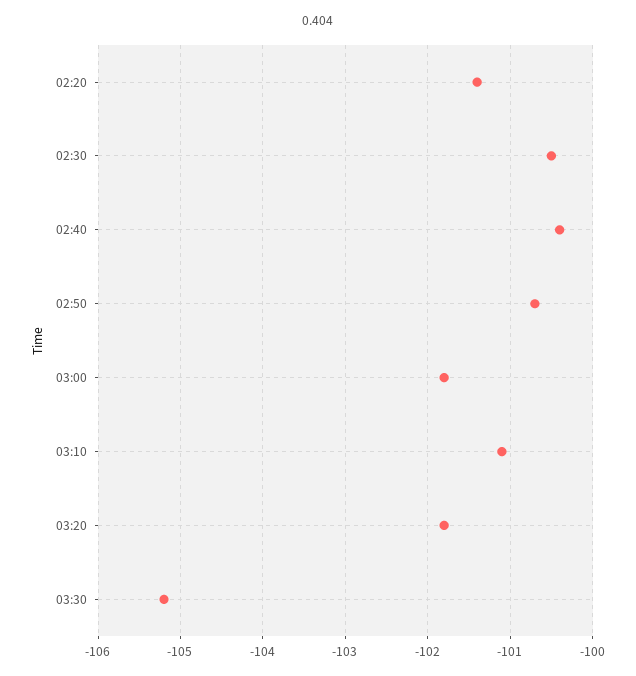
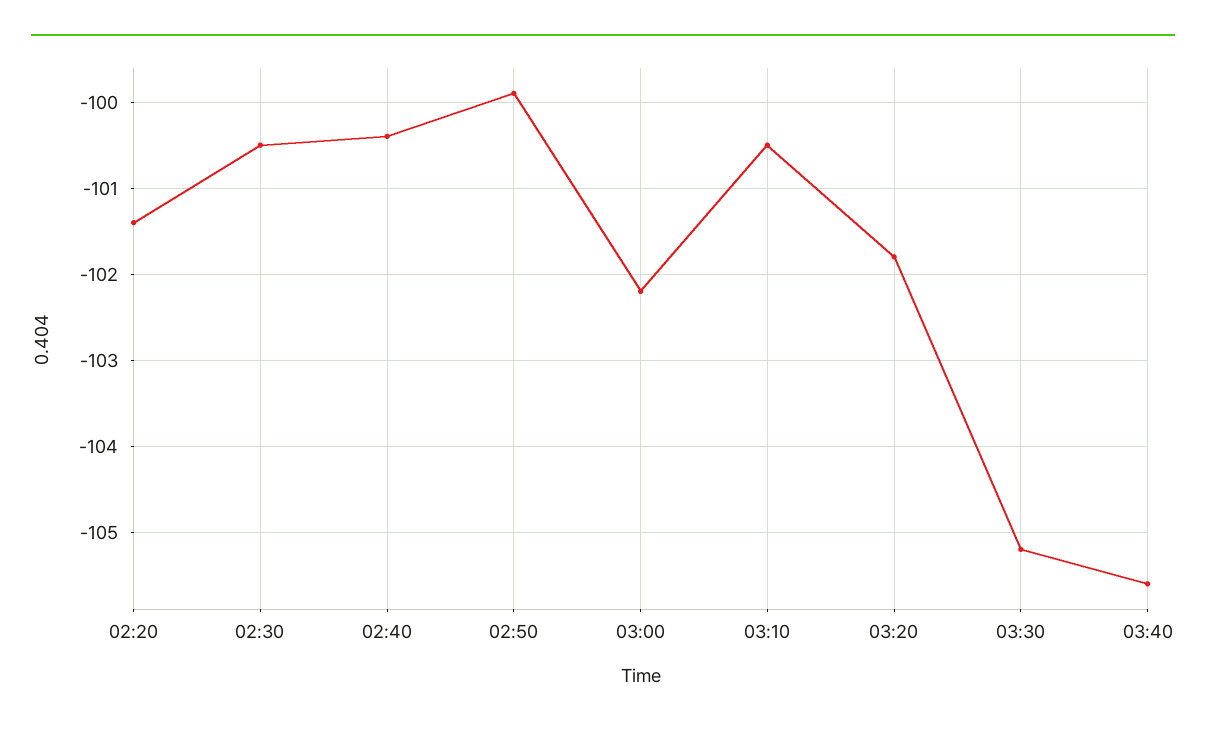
02:50: -100.7 -> -99.9
03:00: -101.8 -> -102.2
03:10: -101.1 -> -100.5
03:40: none -> -105.6

